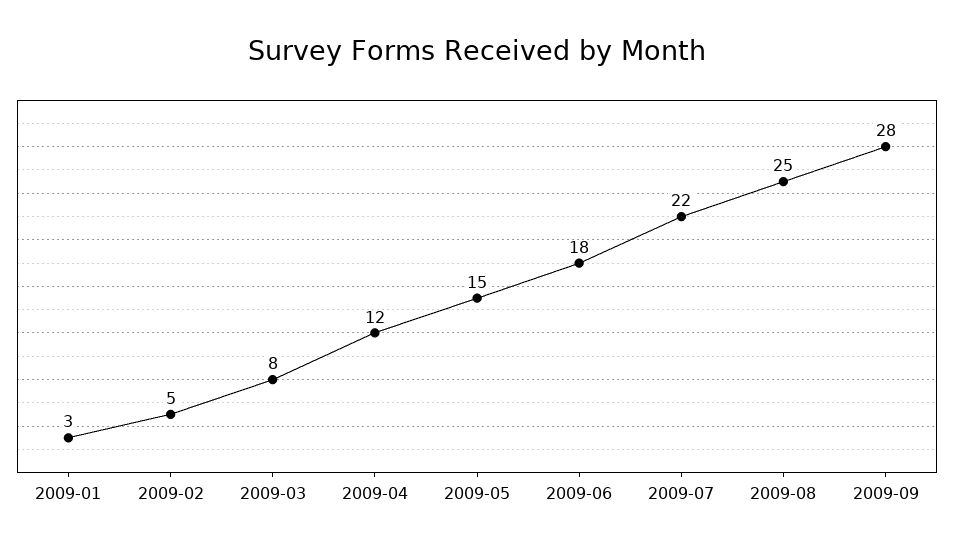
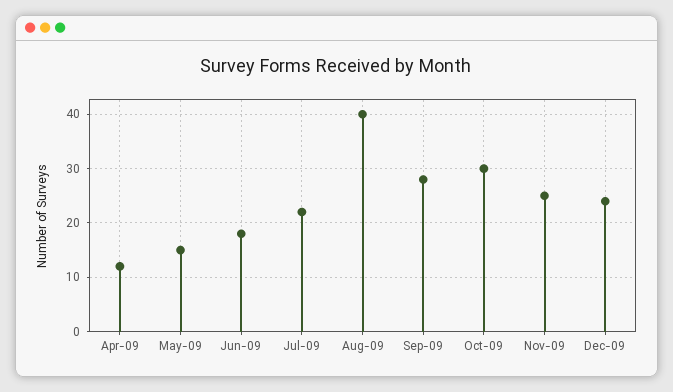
2009-01: 3 -> none
2009-02: 5 -> none
2009-03: 8 -> none
2009-08: 25 -> 40
Oct-09: none -> 30
Nov-09: none -> 25
Dec-09: none -> 25

